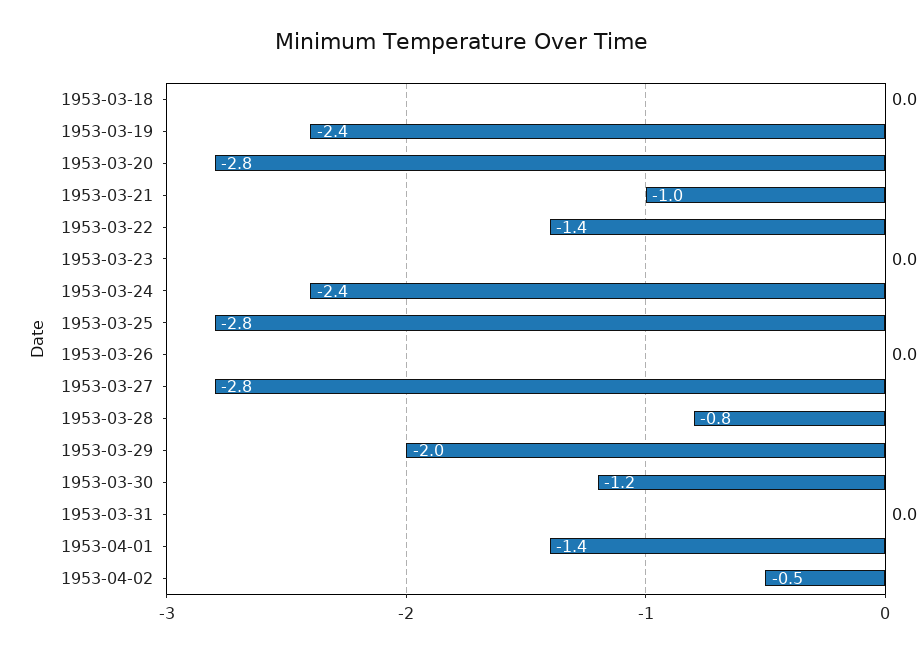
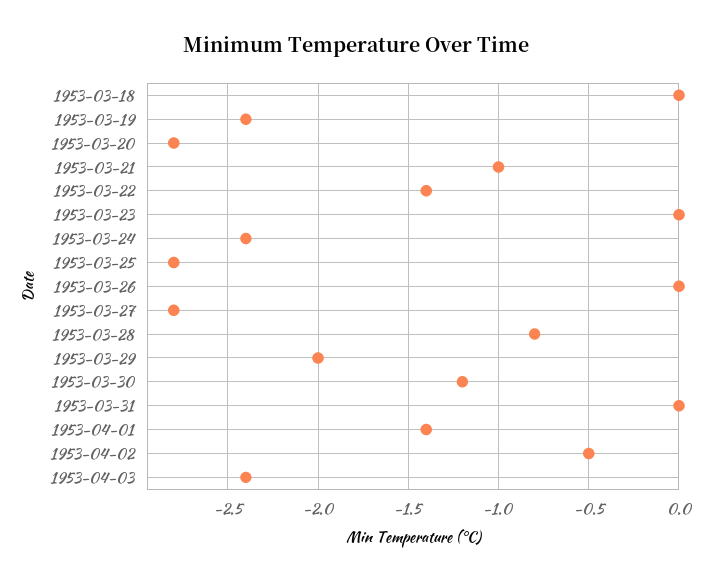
1953-04-03: none -> -2.4

